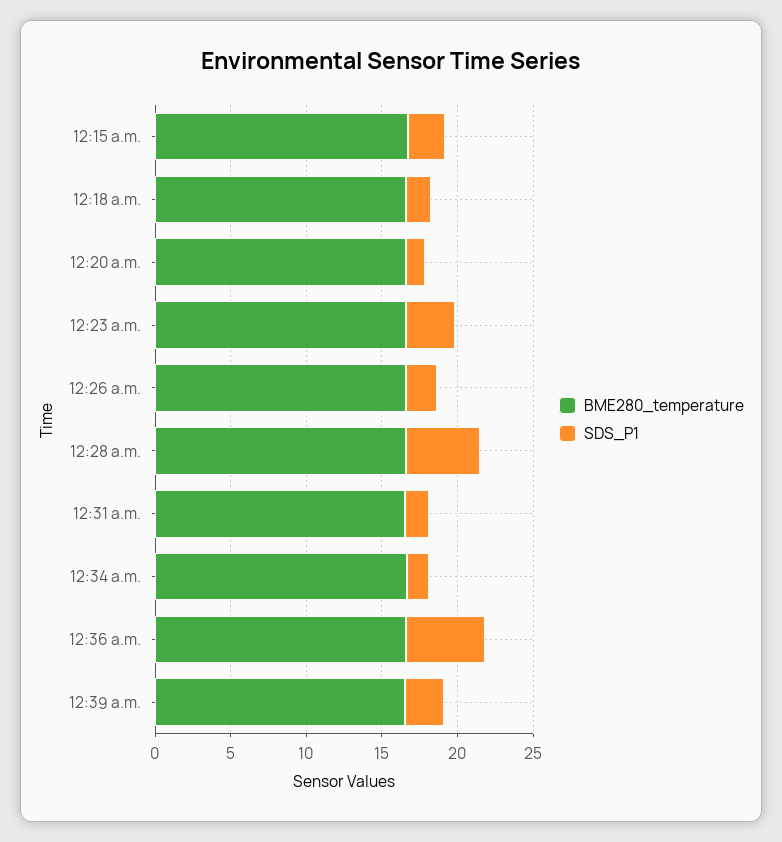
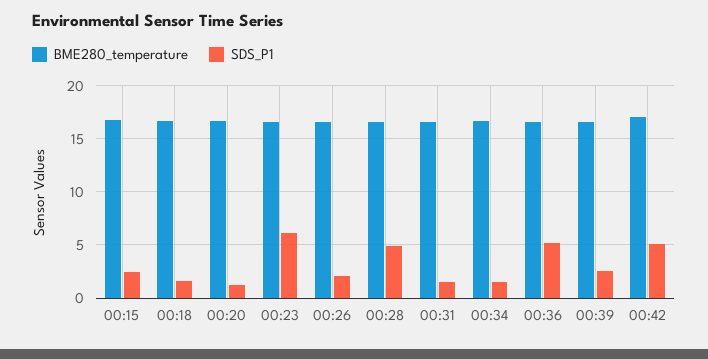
SDS_P1, 12:23 a.m.: 3 -> 6
BME280_temperature, 00:42: none -> 17
SDS_P1, 00:42: none -> 5

